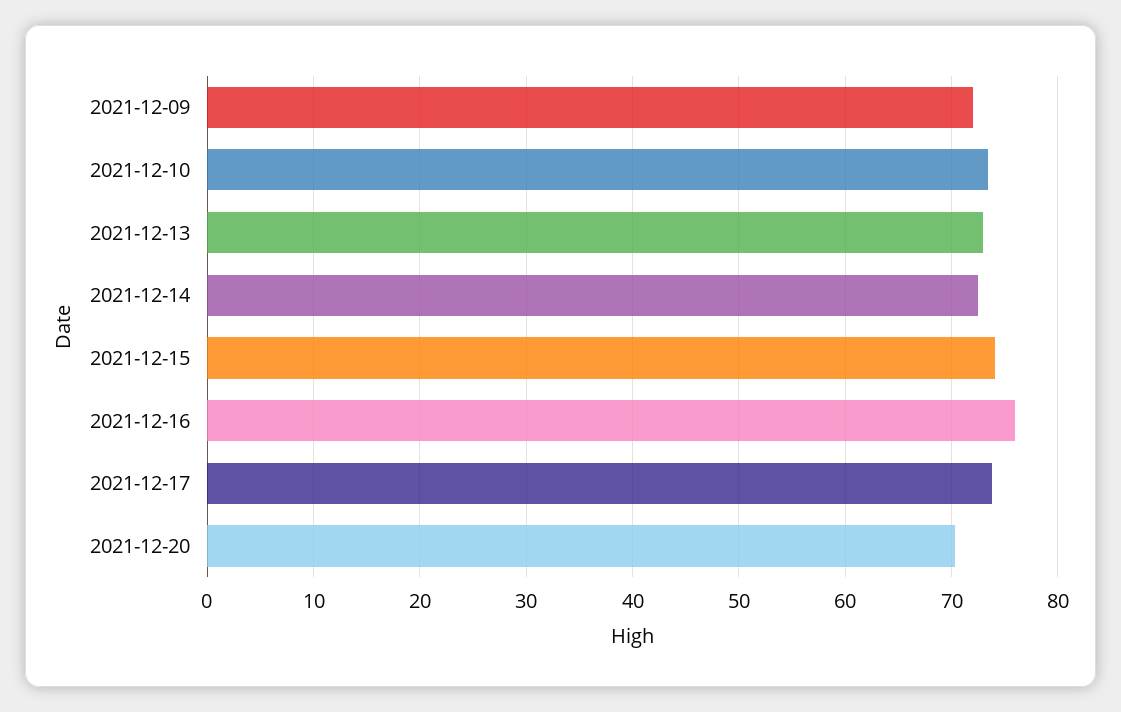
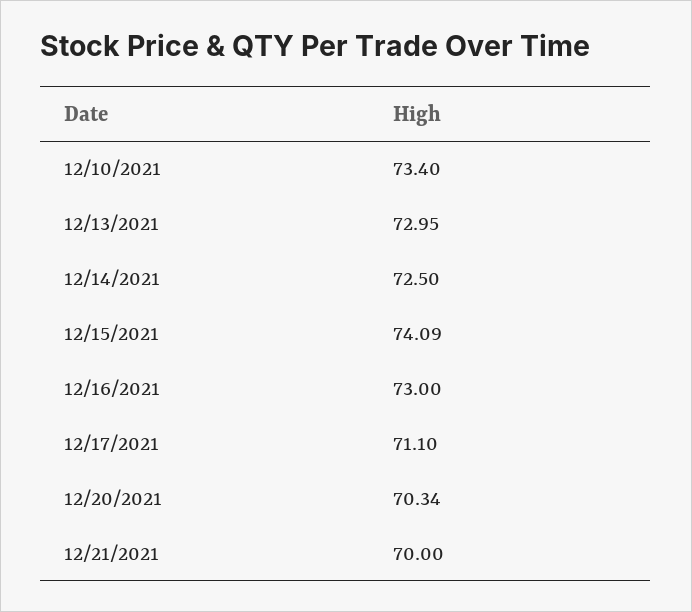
2021-12-09: 72 -> none
2021-12-16: 76 -> 73
2021-12-17: 74 -> 71.1
12/21/2021: none -> 70

